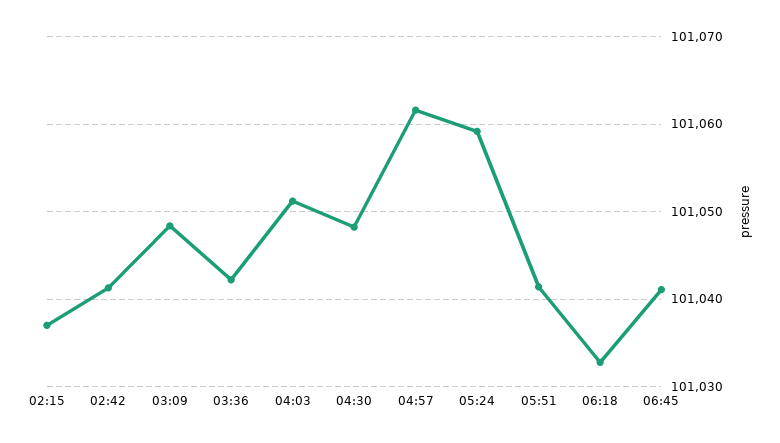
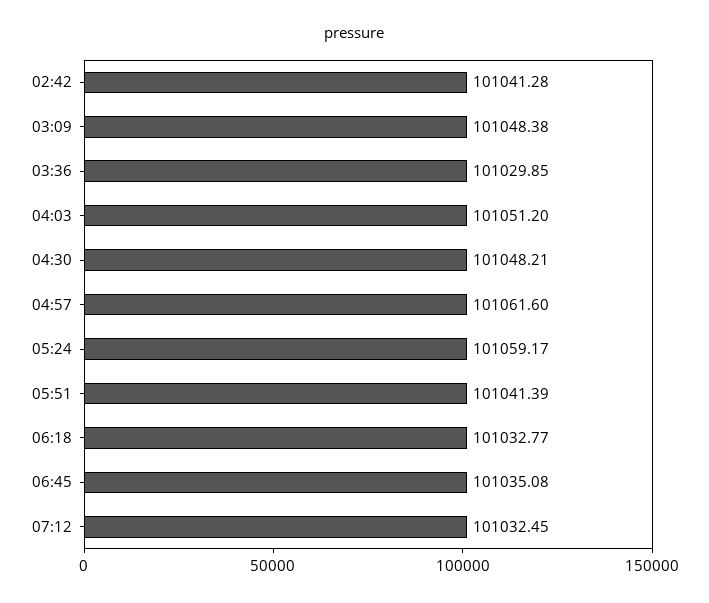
02:15: 101037 -> none
03:36: 101042 -> 101029.85
06:45: 101041 -> 101035.08
07:12: none -> 101032.45

